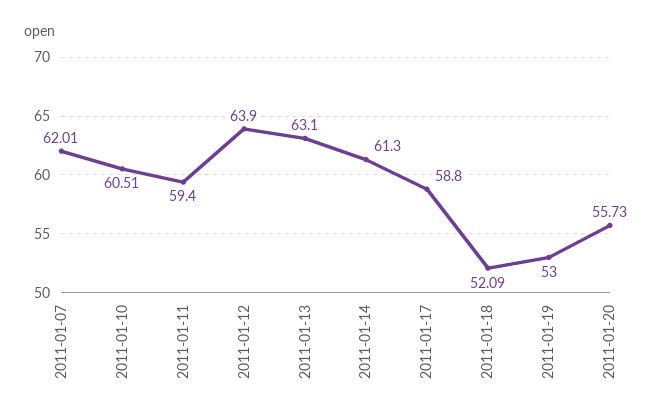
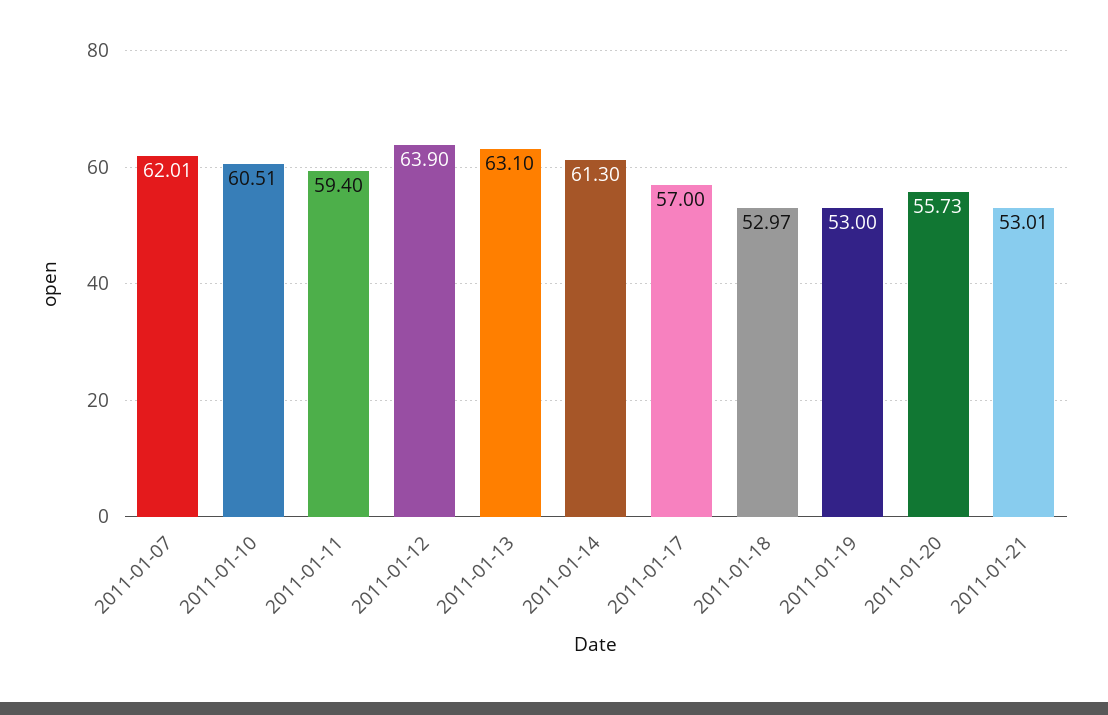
2011-01-17: 58.8 -> 57
2011-01-18: 52.09 -> 52.97
2011-01-21: none -> 53.01

